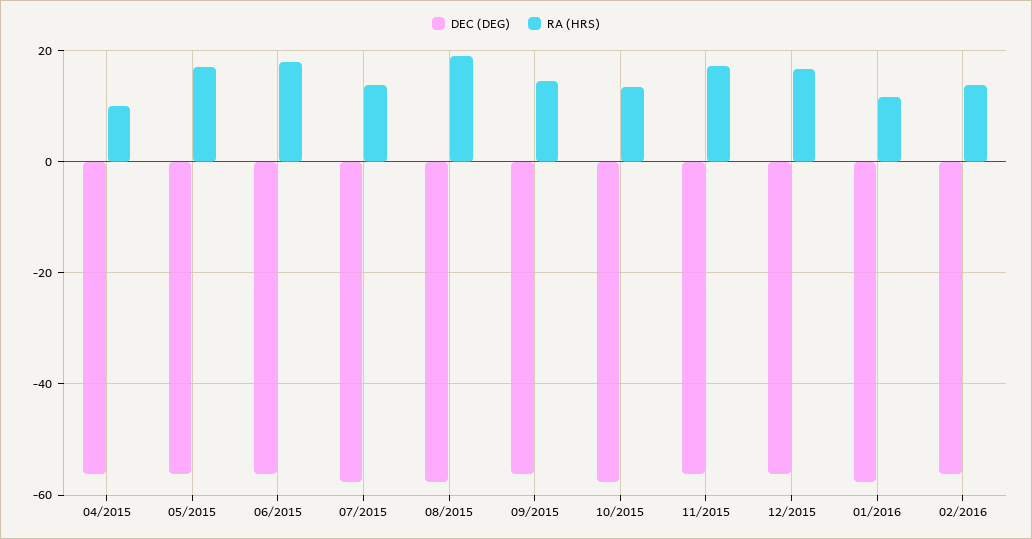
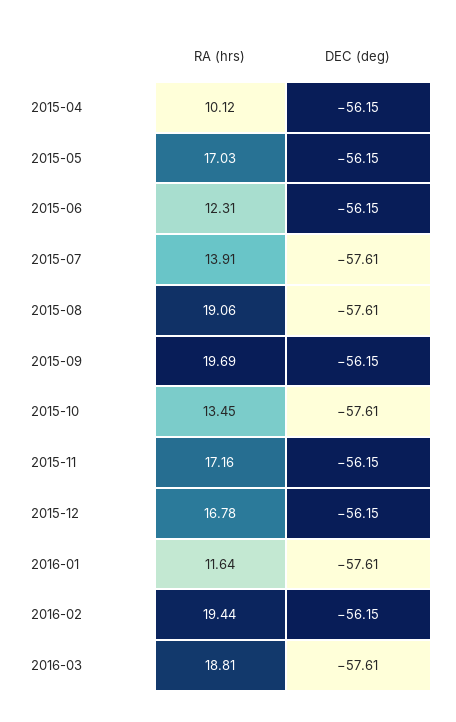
RA (HRS), 06/2015: 18 -> 12.31
RA (HRS), 09/2015: 14 -> 19.69
RA (HRS), 02/2016: 14 -> 19.44
RA (HRS), 2016-03: none -> 18.81
DEC (DEG), 2016-03: none -> -57.61

